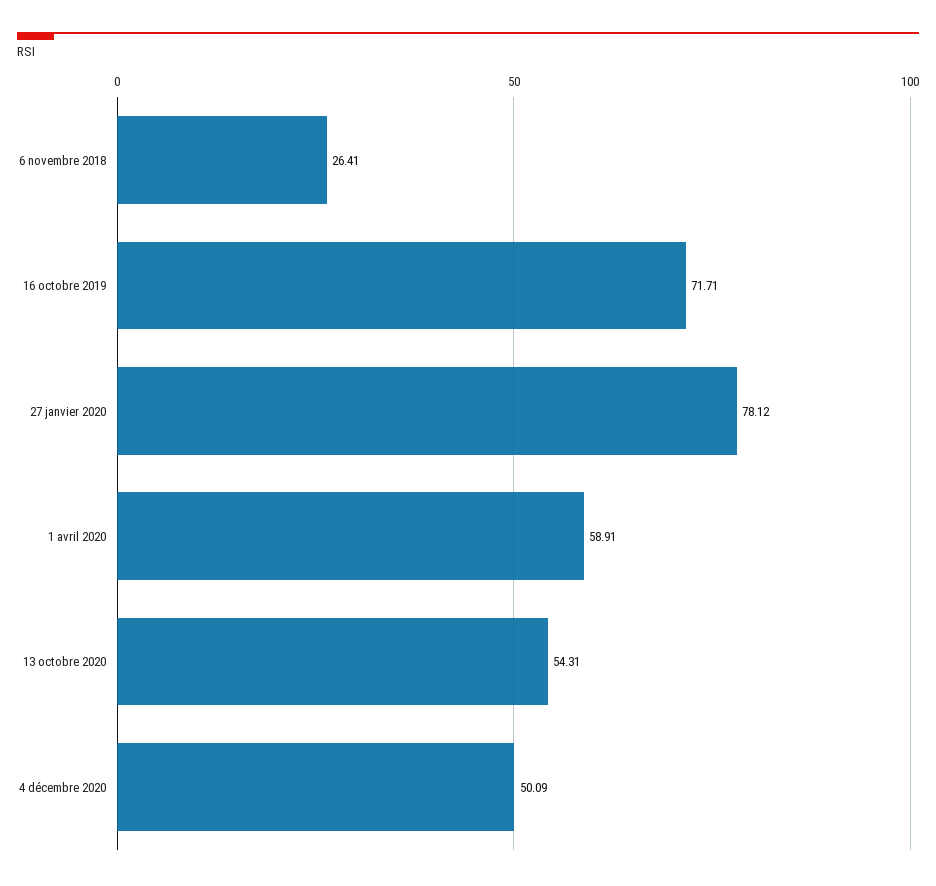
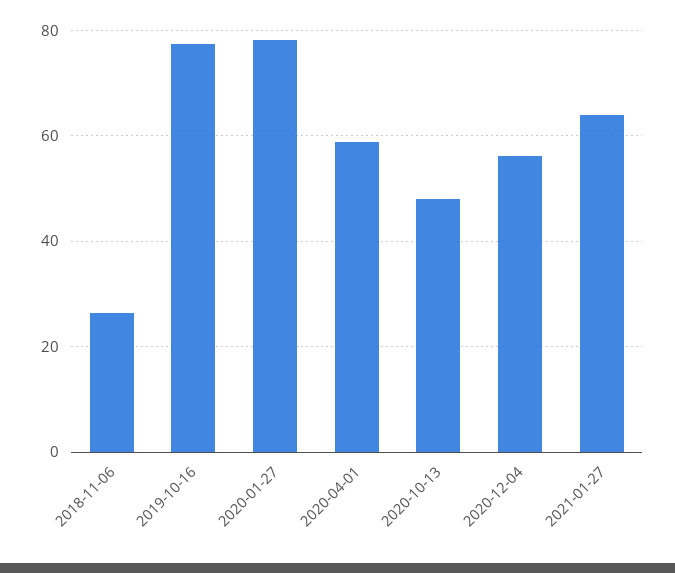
16 octobre 2019: 71.71 -> 78
13 octobre 2020: 54.31 -> 48
4 décembre 2020: 50.09 -> 56
2021-01-27: none -> 64

